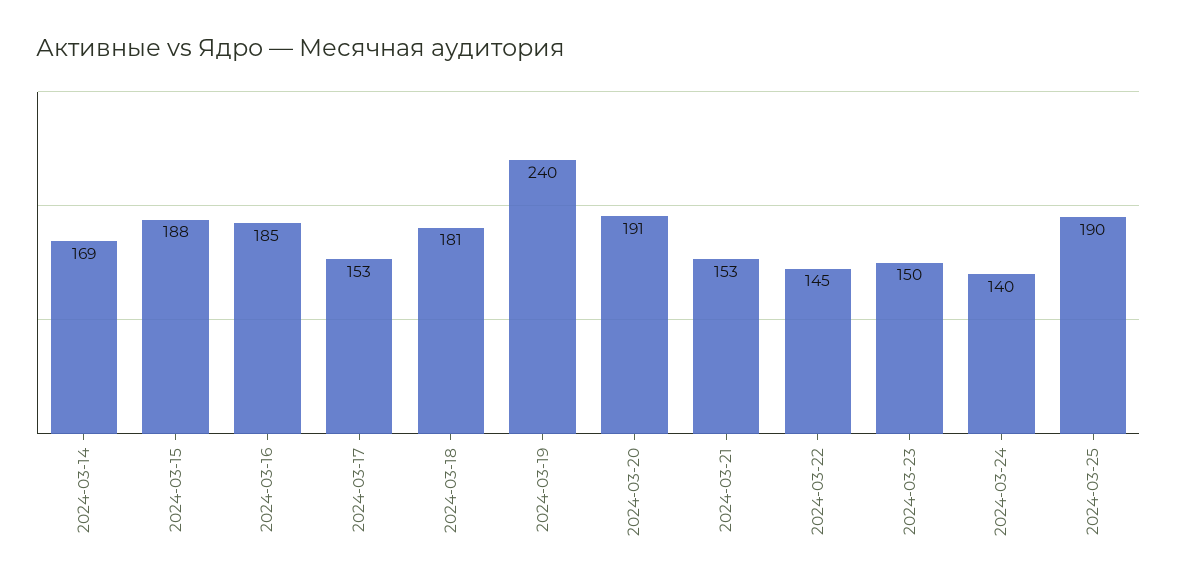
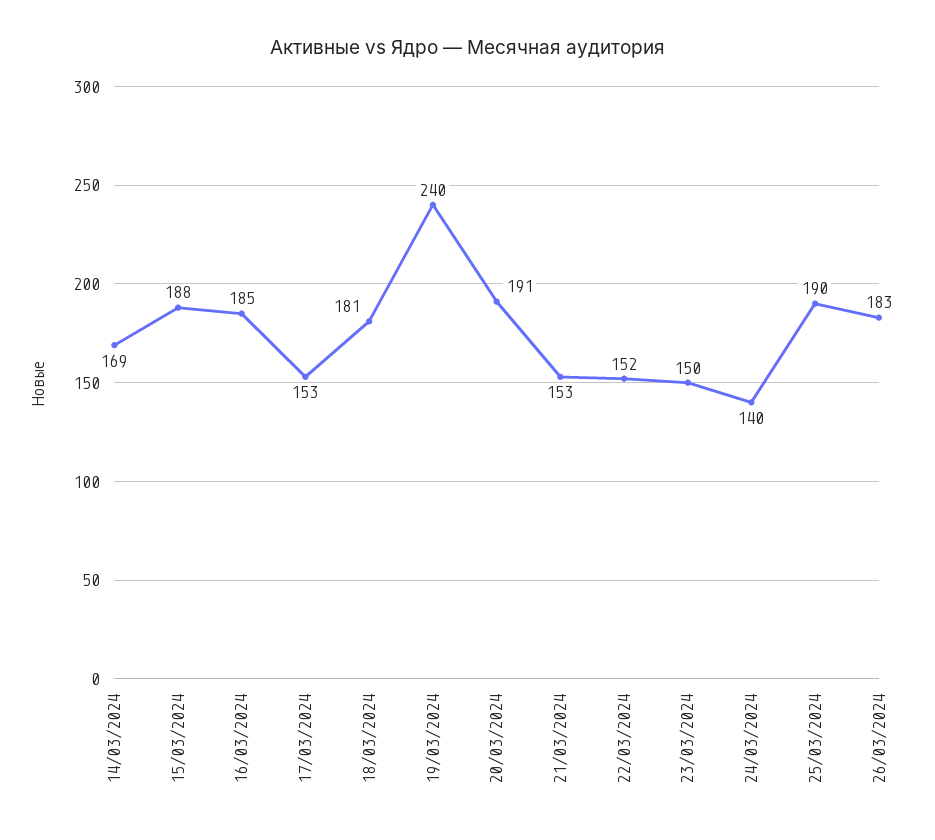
2024-03-22: 145 -> 152
26/03/2024: none -> 183

